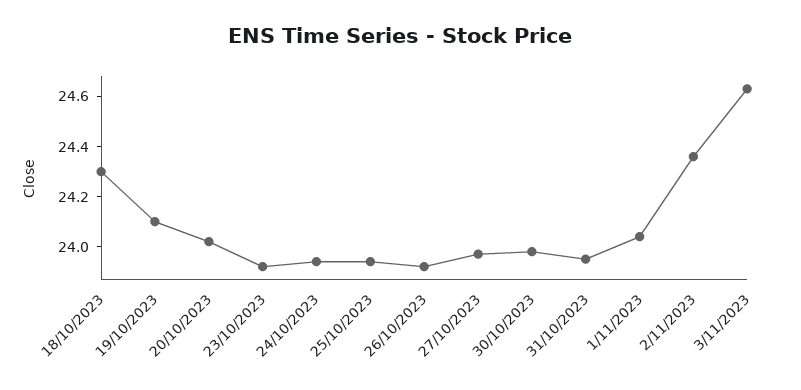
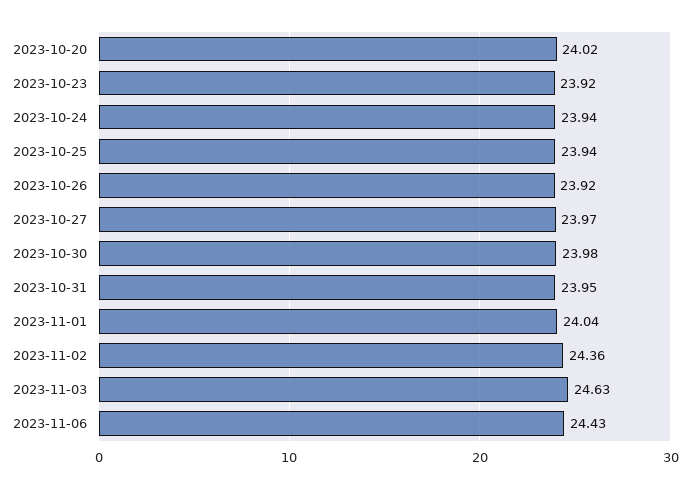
18/10/2023: 24.3 -> none
19/10/2023: 24.1 -> none
2023-11-06: none -> 24.43

